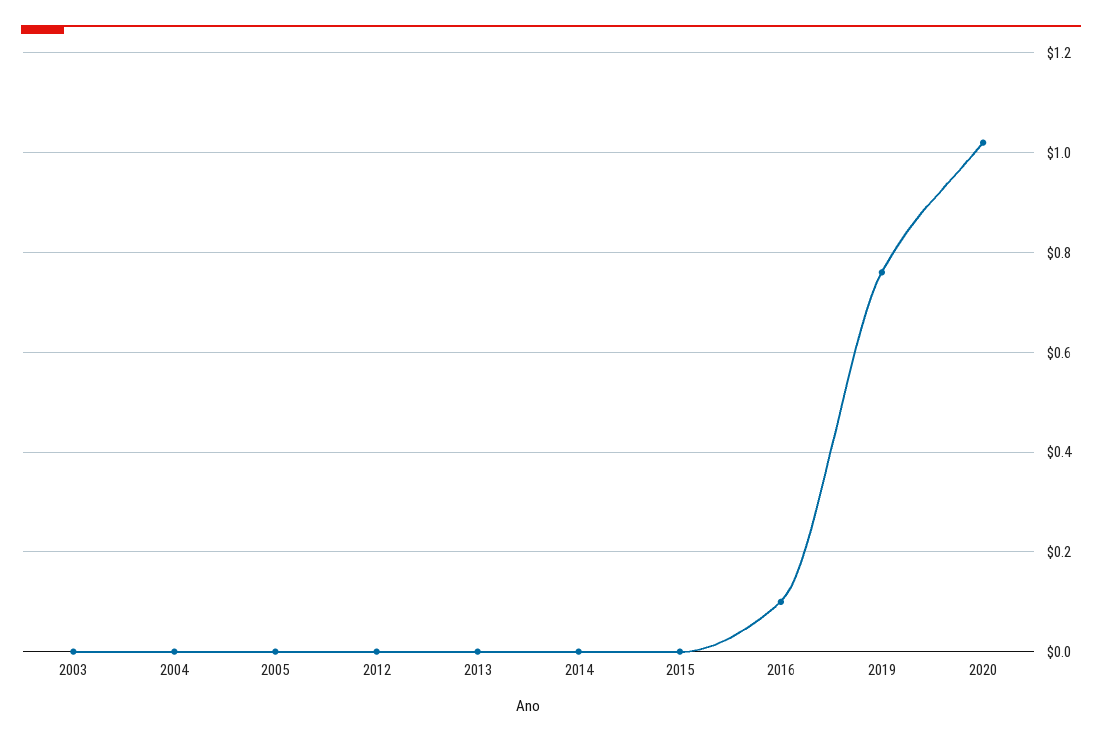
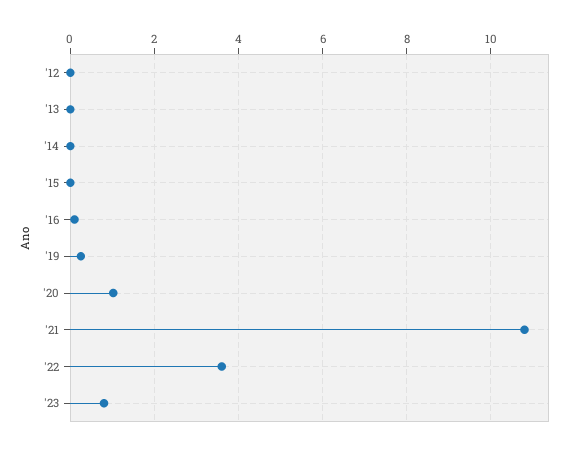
2003: 0 -> none
2004: 0 -> none
2005: 0 -> none
2019: 0.75 -> 0.2
'21: none -> 10.8
'22: none -> 3.6
'23: none -> 0.8

